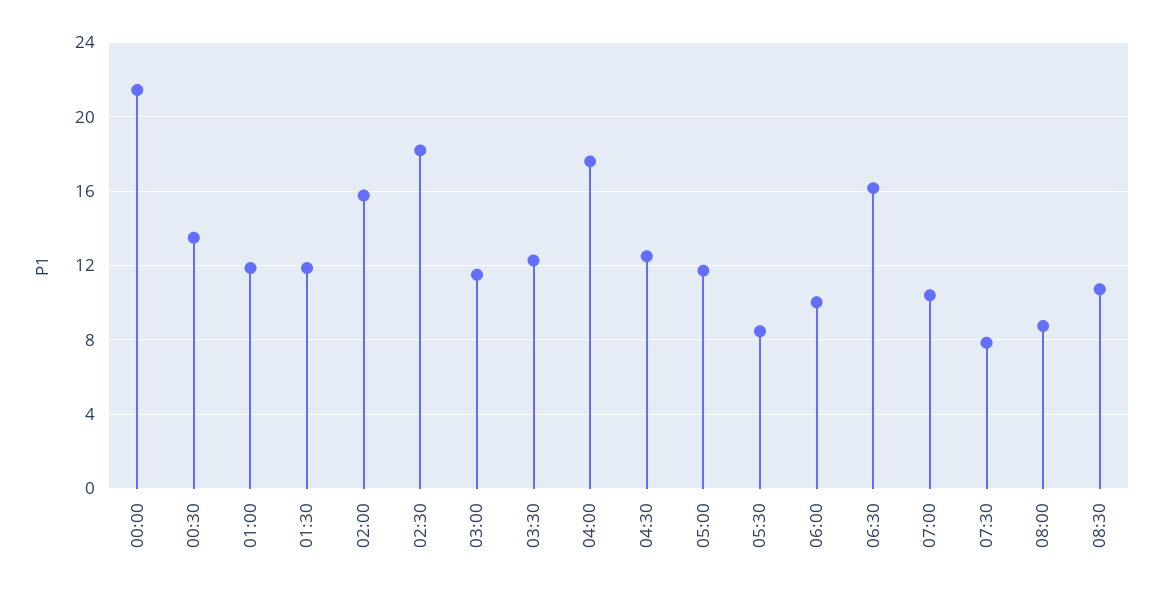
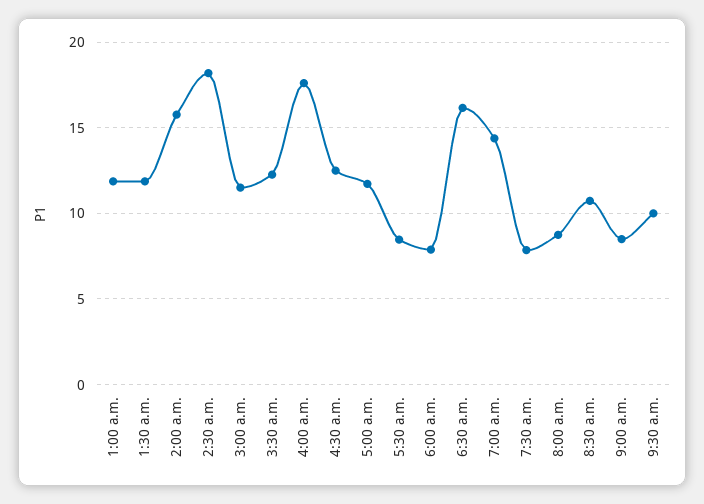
00:00: 21.5 -> none
00:30: 13.5 -> none
06:00: 10 -> 8
07:00: 10.5 -> 14.5
9:00 a.m.: none -> 8.5
9:30 a.m.: none -> 10

